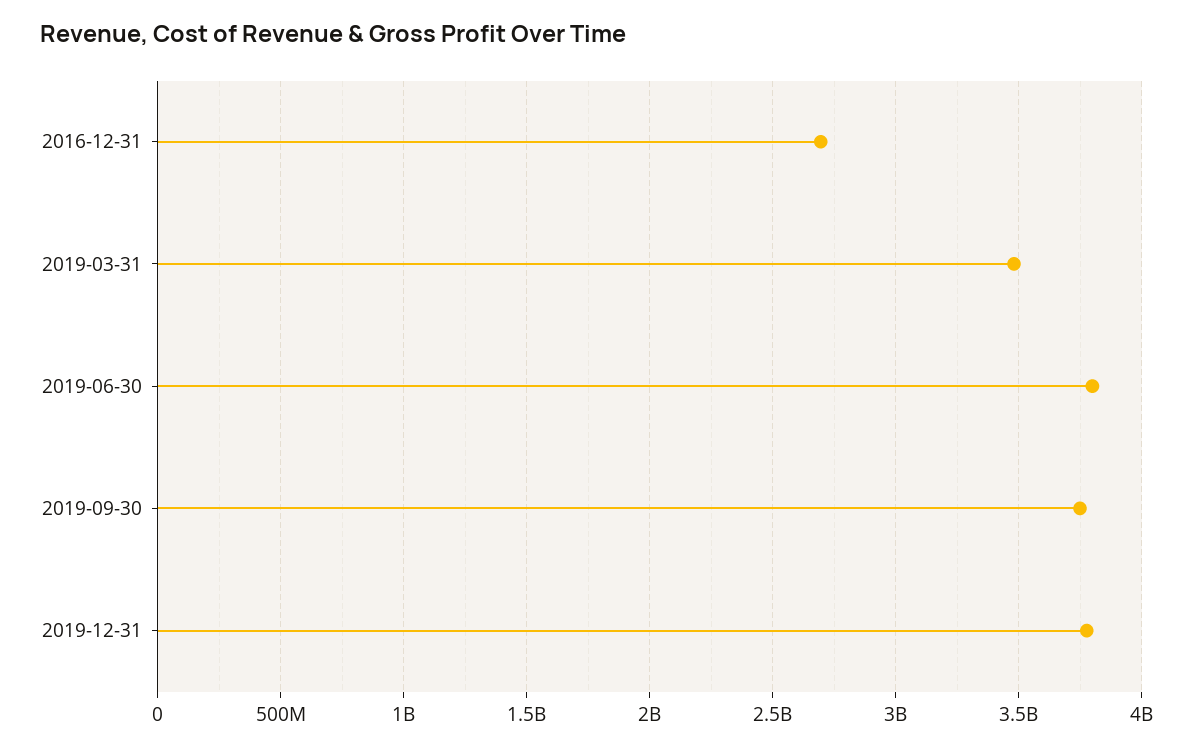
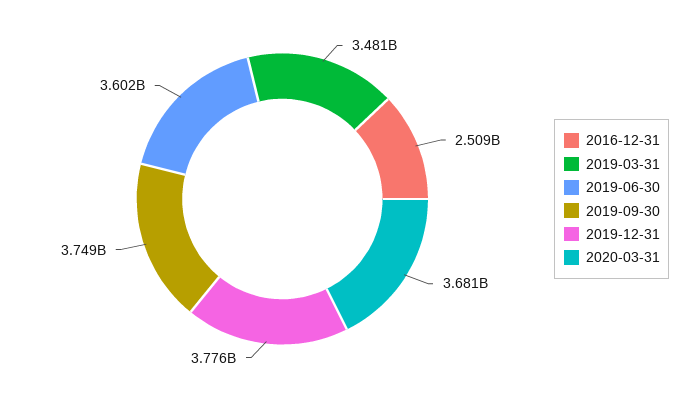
2016-12-31: 2700000000 -> 2509000000
2019-06-30: 3800000000 -> 3602000000
2020-03-31: none -> 3681000000

